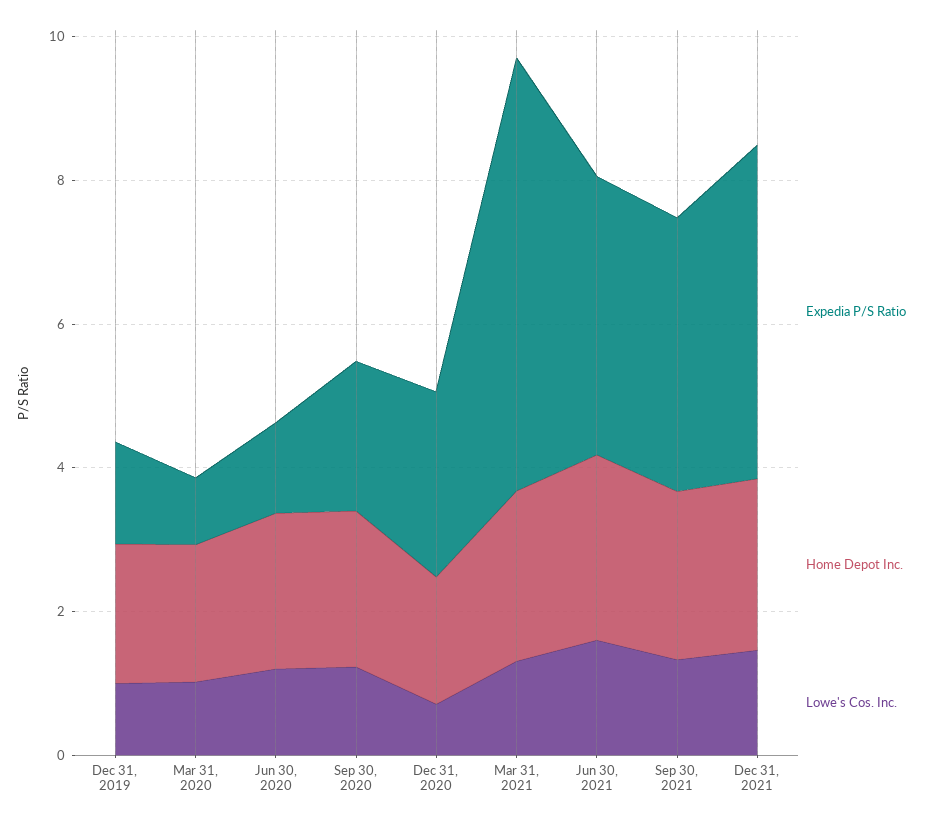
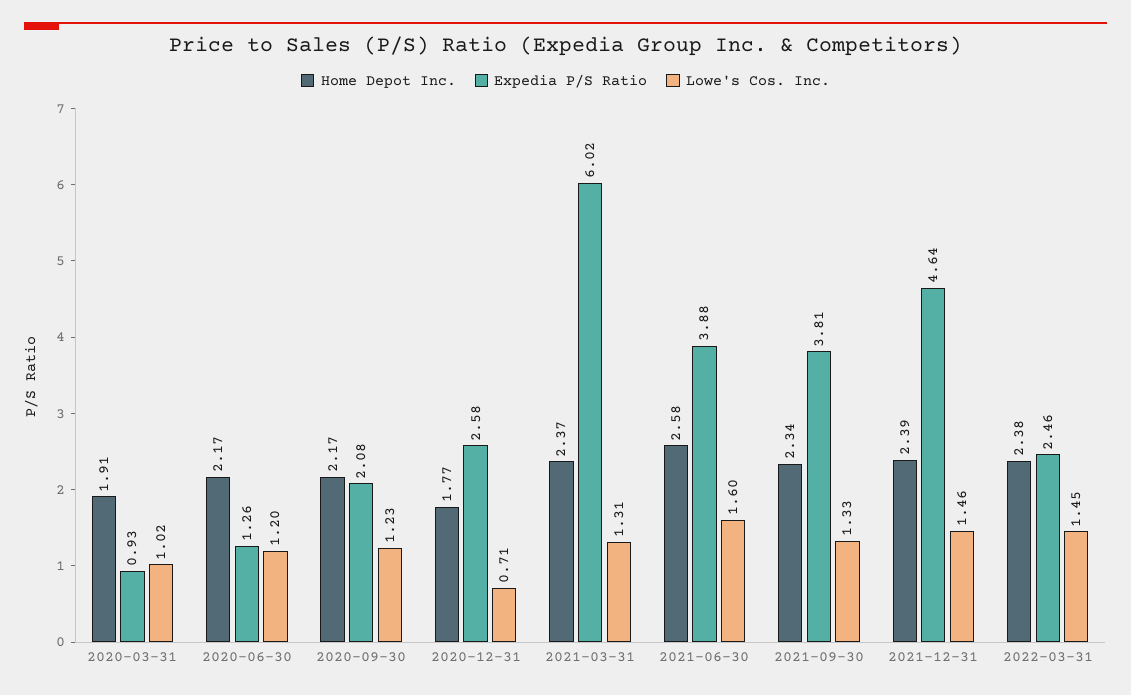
Expedia P/S Ratio, Dec 31, 2019: 1.5 -> none
Home Depot Inc., Dec 31, 2019: 2 -> none
Lowe's Cos. Inc., Dec 31, 2019: 1 -> none
Home Depot Inc., 2022-03-31: none -> 2.38
Expedia P/S Ratio, 2022-03-31: none -> 2.46
Lowe's Cos. Inc., 2022-03-31: none -> 1.45

